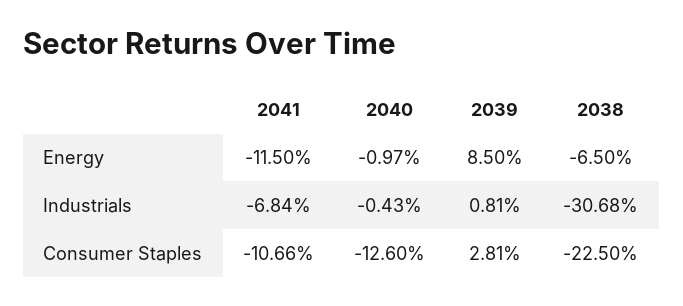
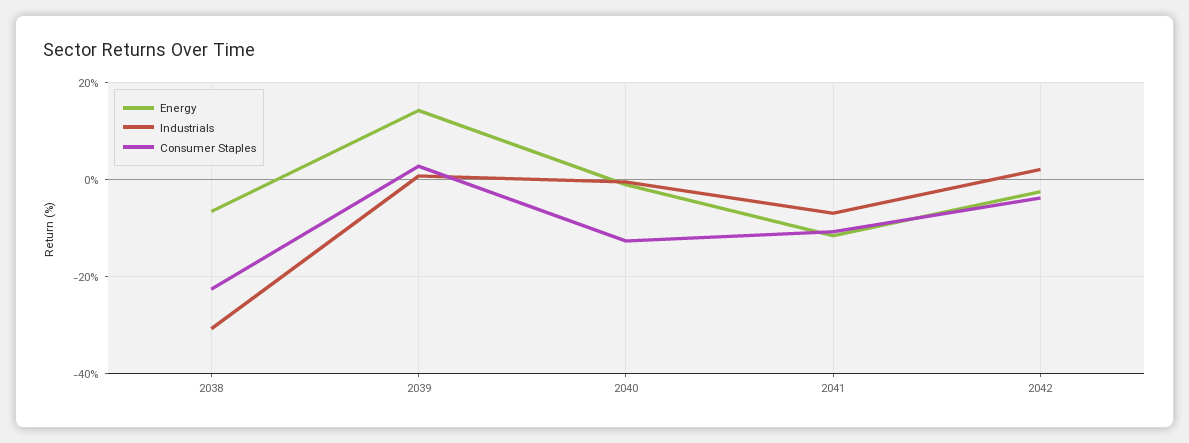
Energy, 2039: 8.5 -> 14
Energy, 2042: none -> -2
Industrials, 2042: none -> 2
Consumer Staples, 2042: none -> -4

